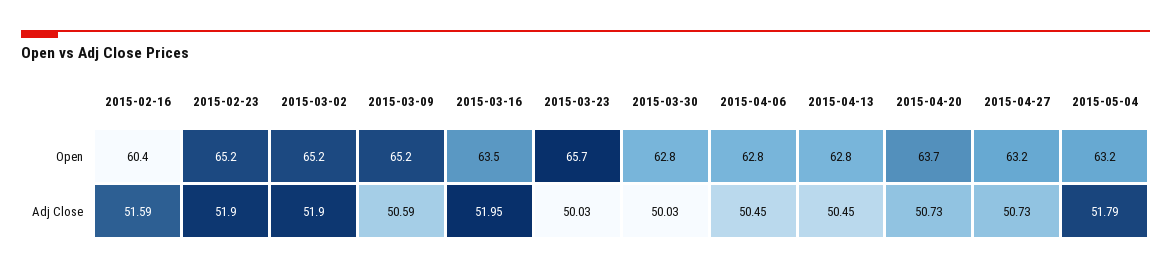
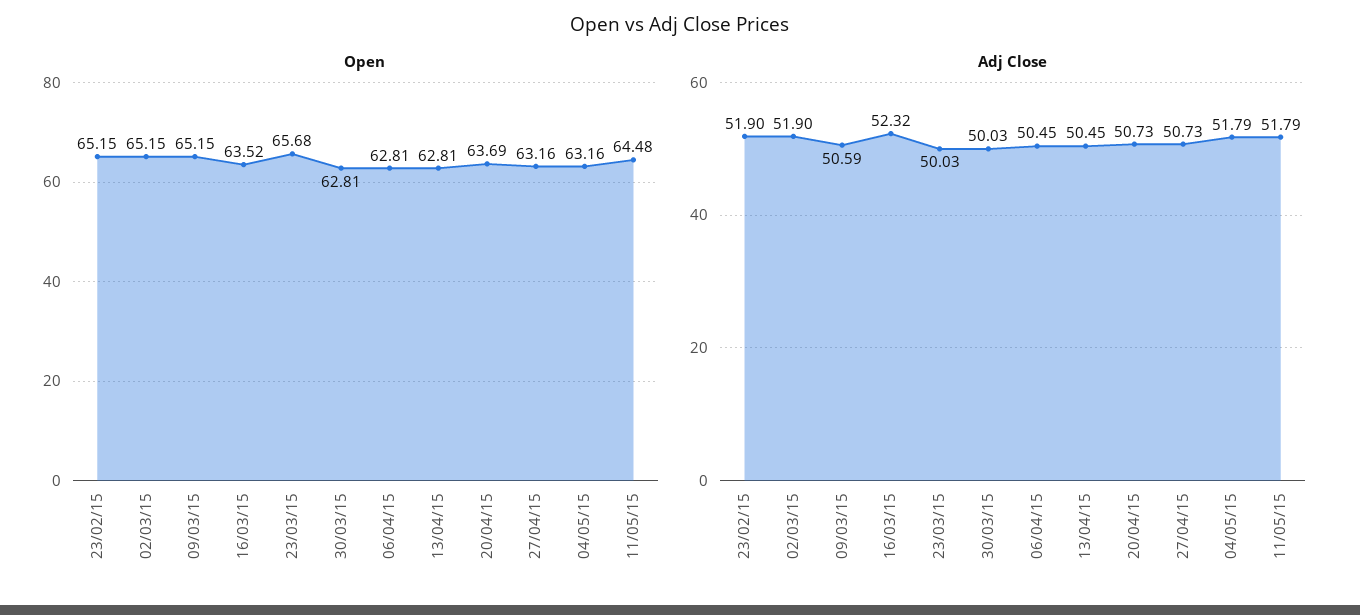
Open, 2015-02-16: 60.4 -> none
Adj Close, 2015-02-16: 51.59 -> none
Adj Close, 2015-03-16: 51.95 -> 52.32
Open, 11/05/15: none -> 64.48
Adj Close, 11/05/15: none -> 51.79

